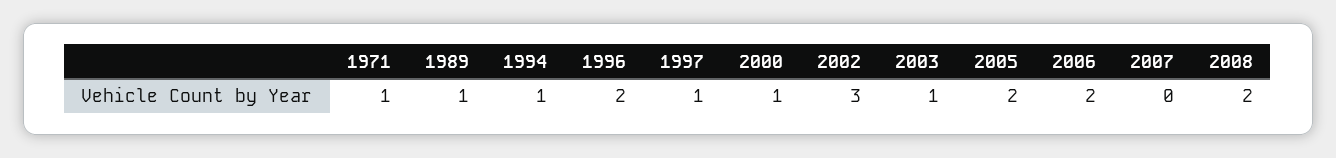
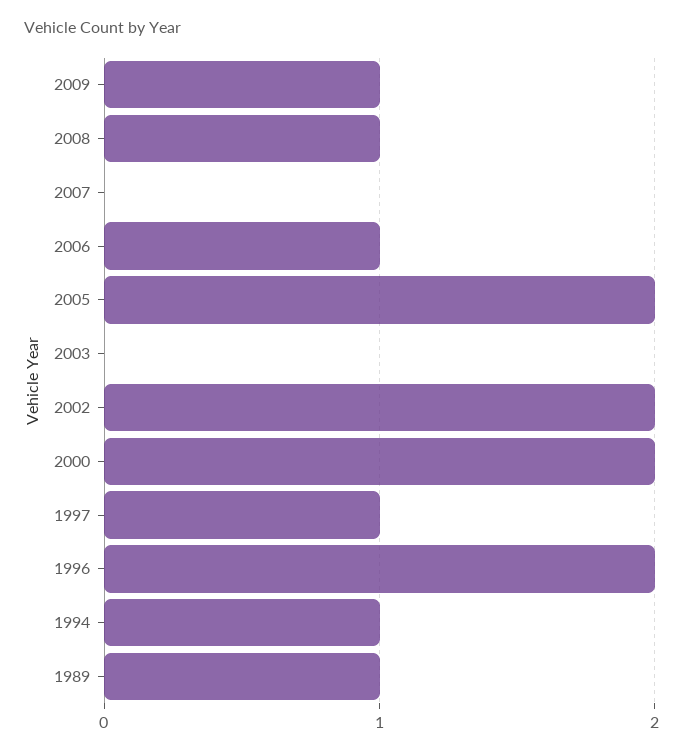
1971: 1 -> none
2000: 1 -> 2
2002: 3 -> 2
2003: 1 -> 0
2006: 2 -> 1
2008: 2 -> 1
2009: none -> 1

